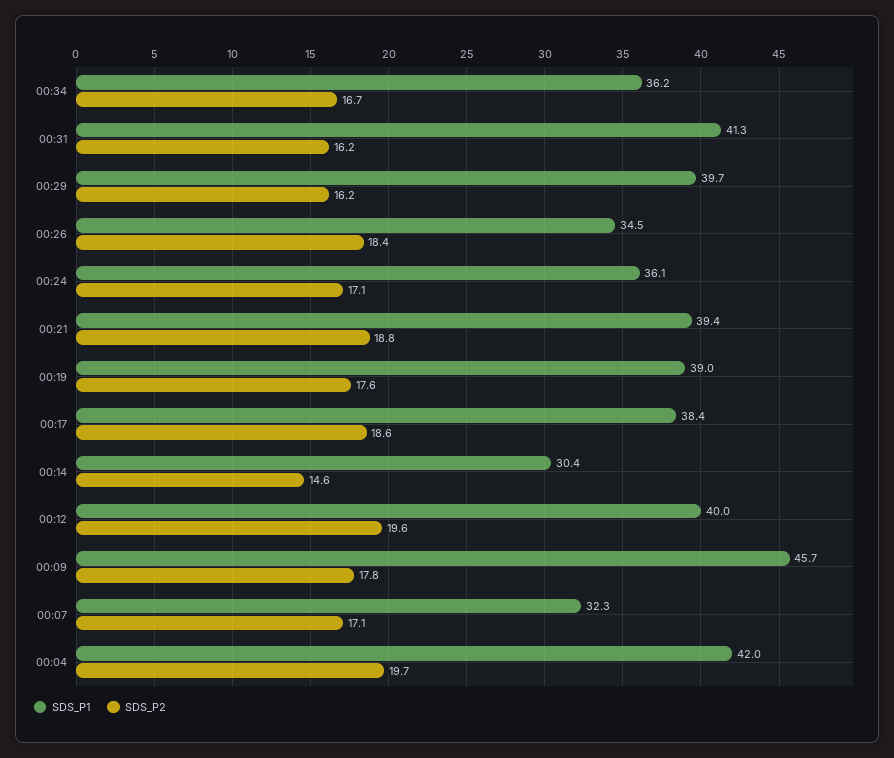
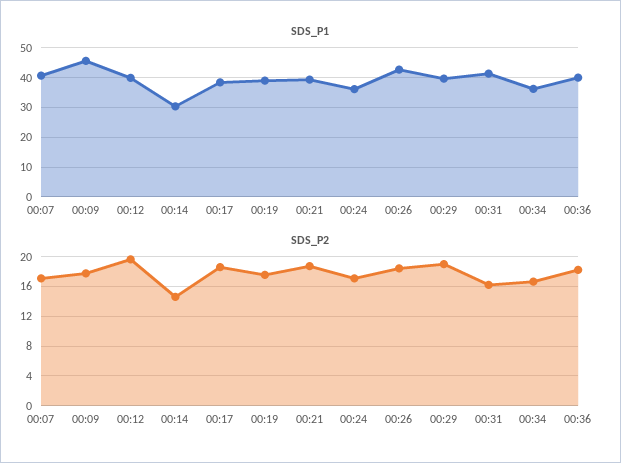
SDS_P2, 00:29: 16.2 -> 19
SDS_P1, 00:26: 34.5 -> 42.5
SDS_P1, 00:07: 32.3 -> 40
SDS_P1, 00:04: 42 -> none
SDS_P2, 00:04: 19.7 -> none
SDS_P1, 00:36: none -> 40
SDS_P2, 00:36: none -> 18

